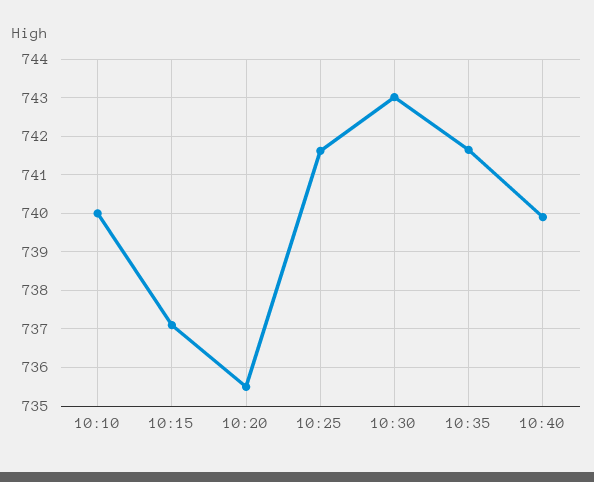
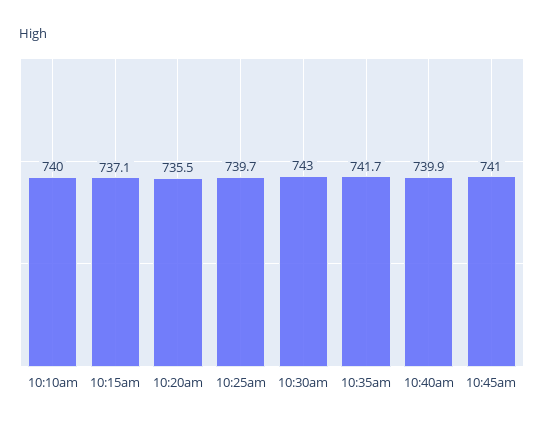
10:25: 741.6 -> 739.7
10:45am: none -> 741

